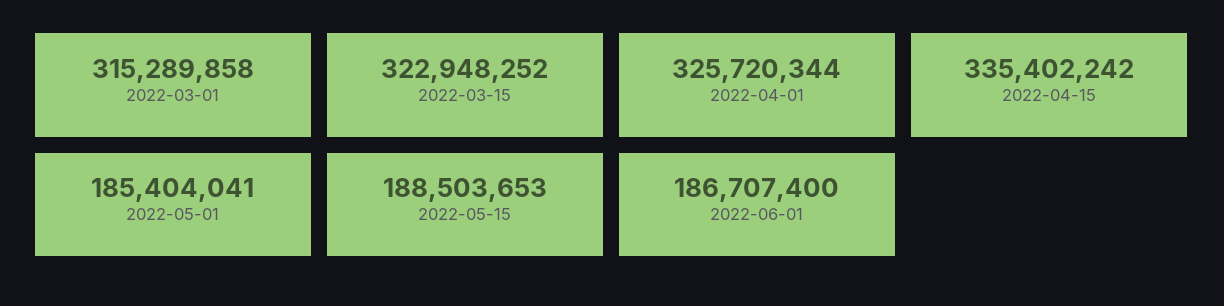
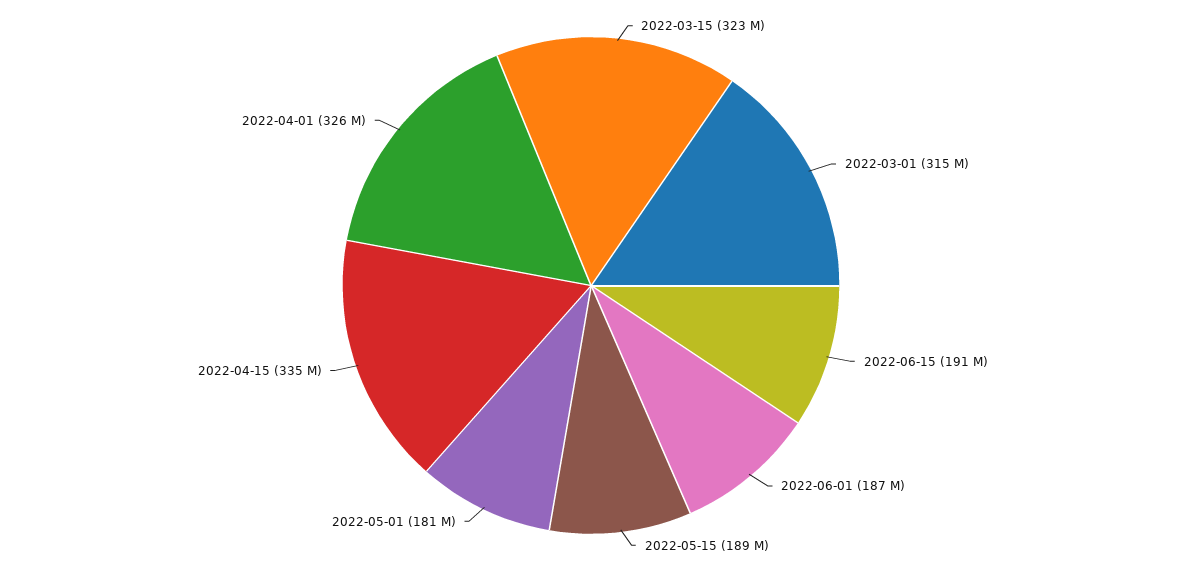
2022-05-01: 185404041 -> 181000000
2022-06-15: none -> 191000000

